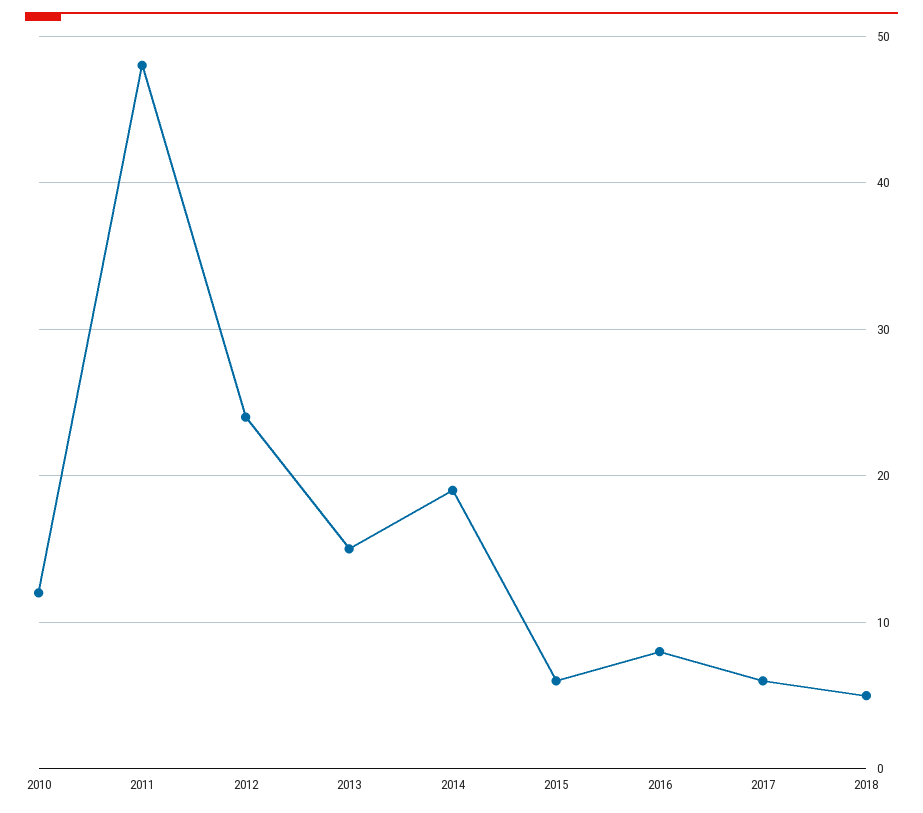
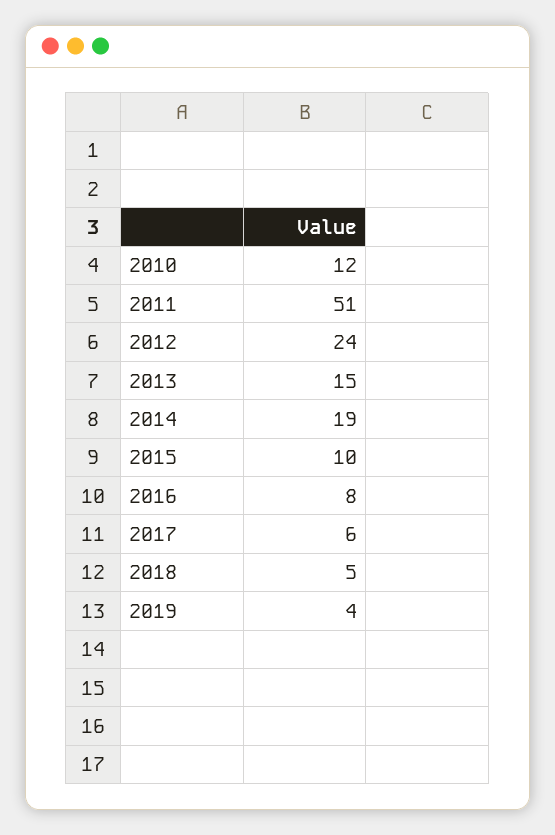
2011: 48 -> 51
2015: 6 -> 10
2019: none -> 4

